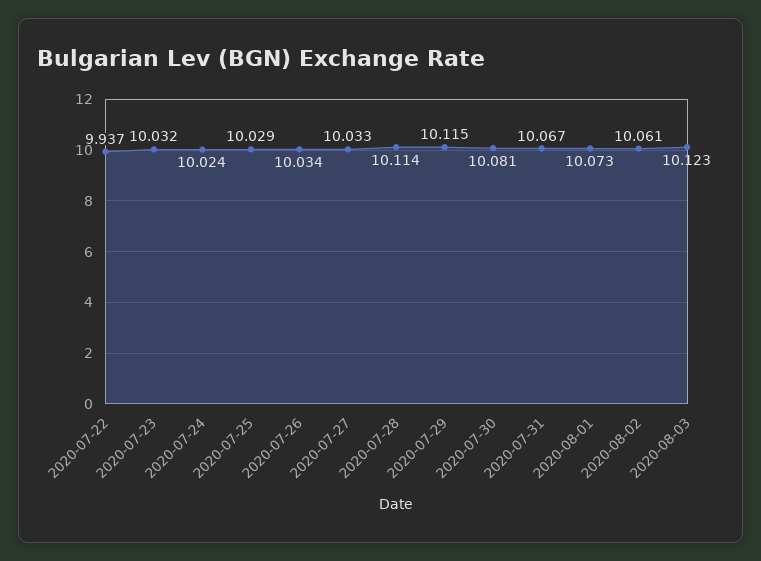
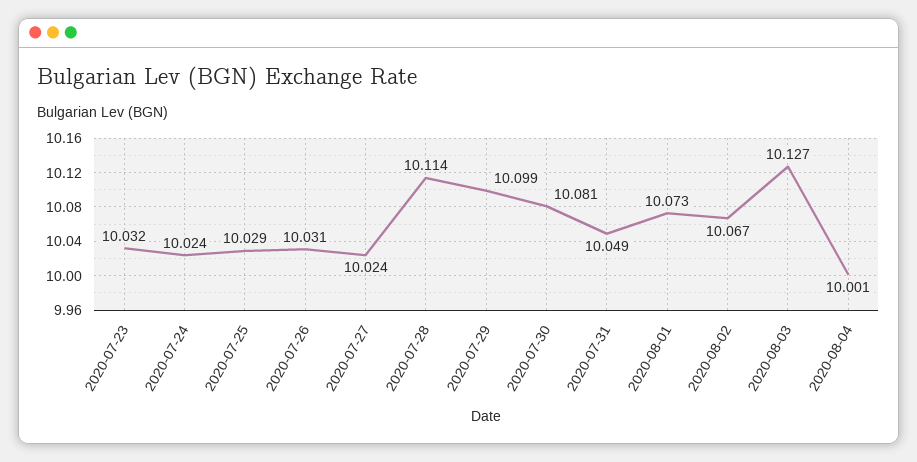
2020-07-22: 9.937 -> none
2020-07-26: 10.034 -> 10.031
2020-07-27: 10.033 -> 10.024
2020-07-29: 10.115 -> 10.099
2020-07-31: 10.067 -> 10.049
2020-08-02: 10.061 -> 10.067
2020-08-03: 10.123 -> 10.127
2020-08-04: none -> 10.001

